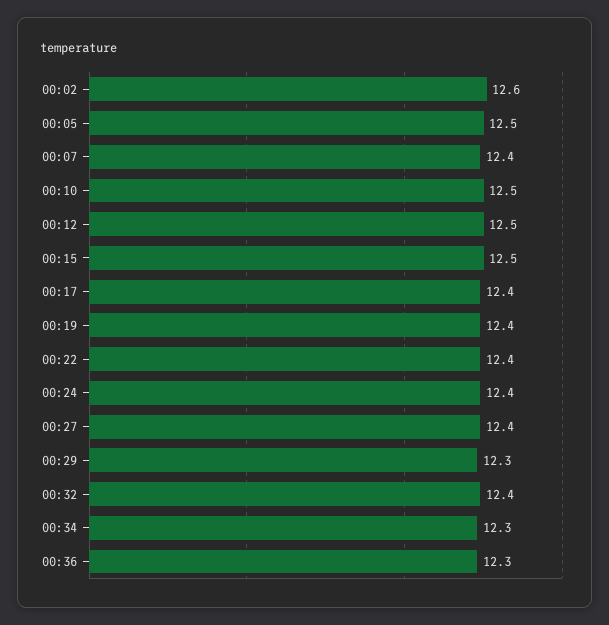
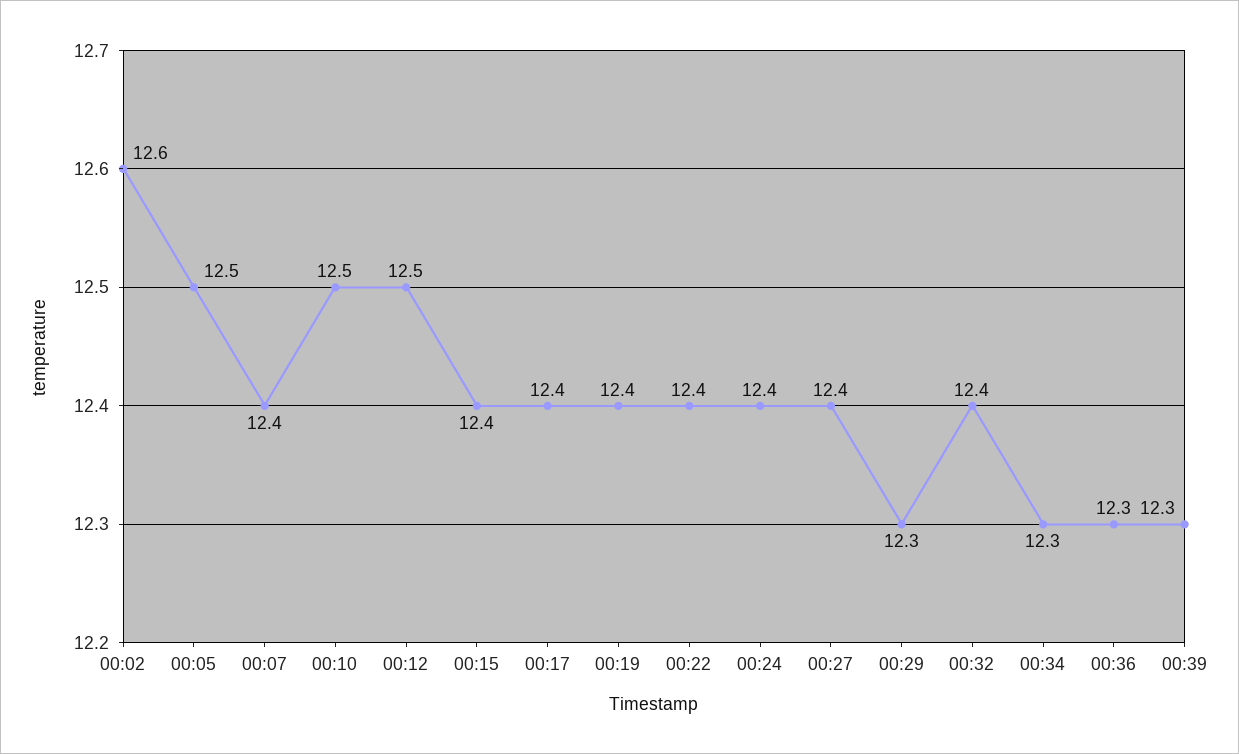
00:15: 12.5 -> 12.4
00:39: none -> 12.3

